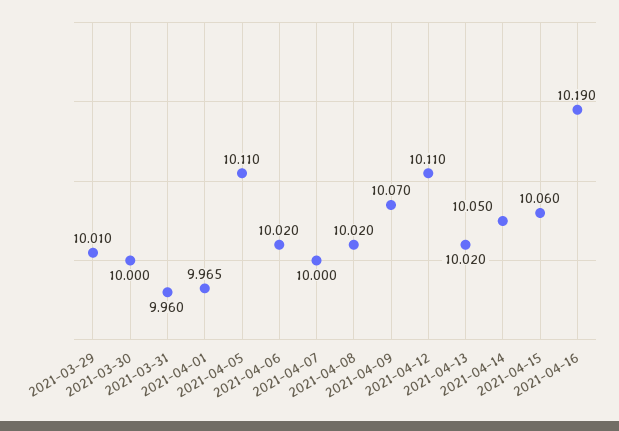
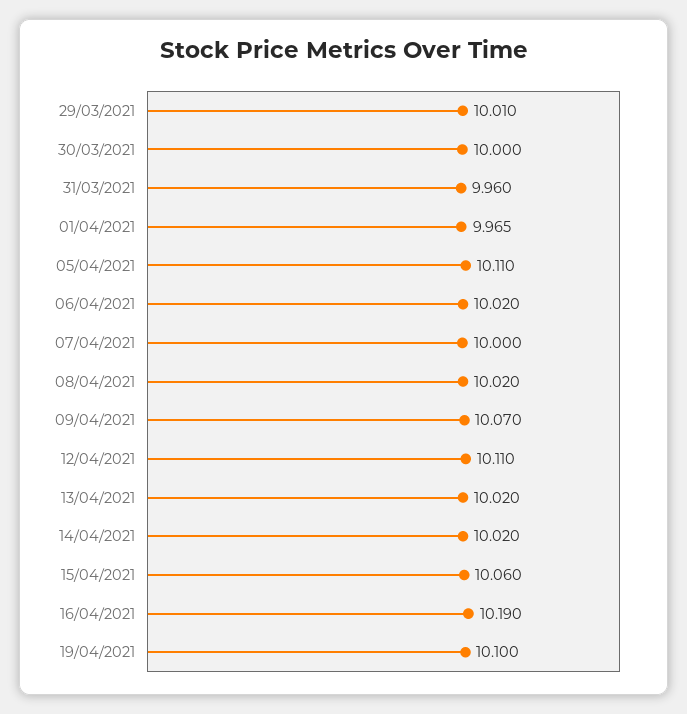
2021-04-14: 10.05 -> 10.02
19/04/2021: none -> 10.1

